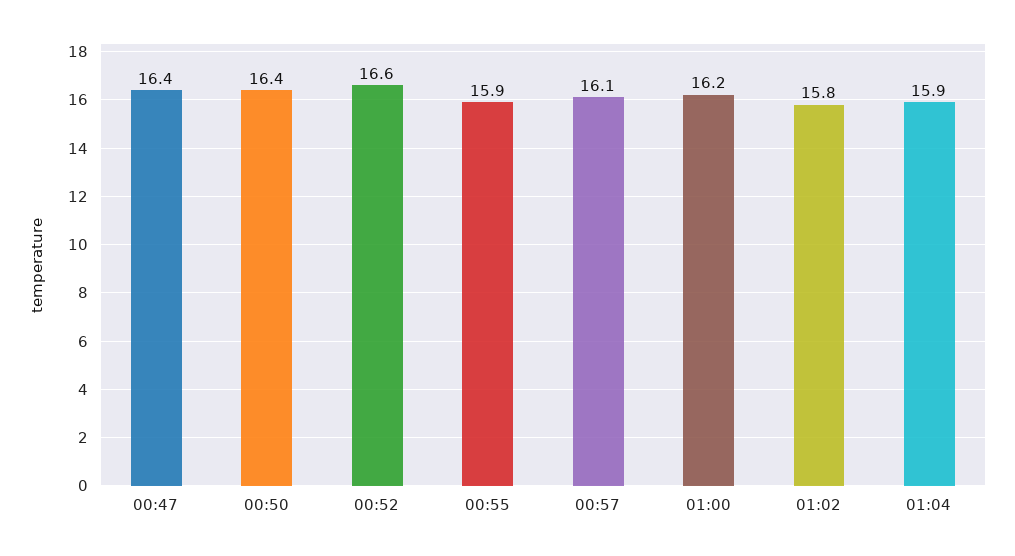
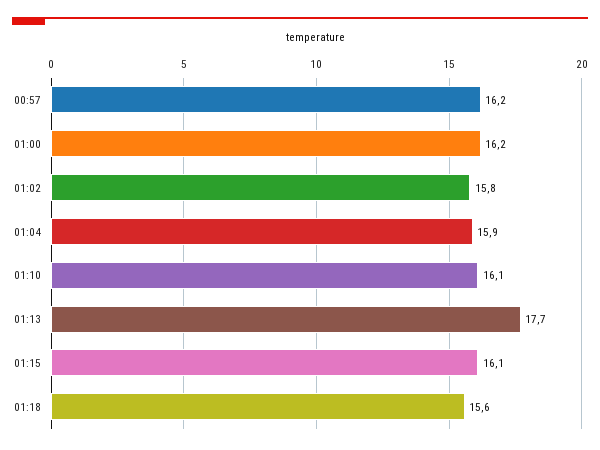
00:47: 16.4 -> none
00:50: 16.4 -> none
00:52: 16.6 -> none
00:55: 15.9 -> none
00:57: 16.1 -> 16.2
01:10: none -> 16.1
01:13: none -> 17.7
01:15: none -> 16.1
01:18: none -> 15.6

